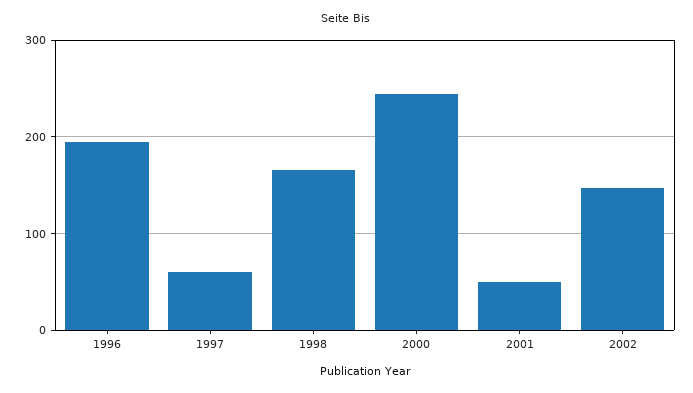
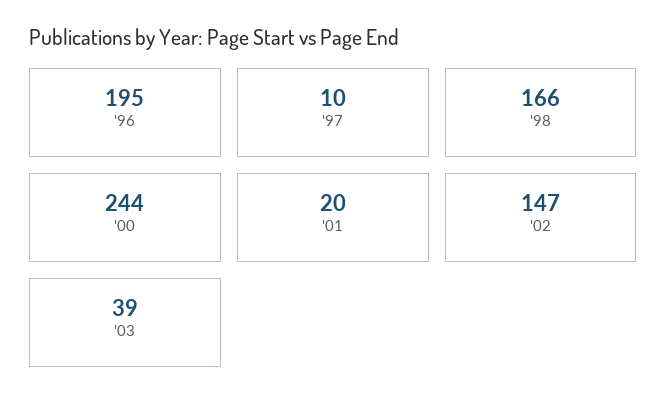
1997: 60 -> 10
2001: 50 -> 20
'03: none -> 39

